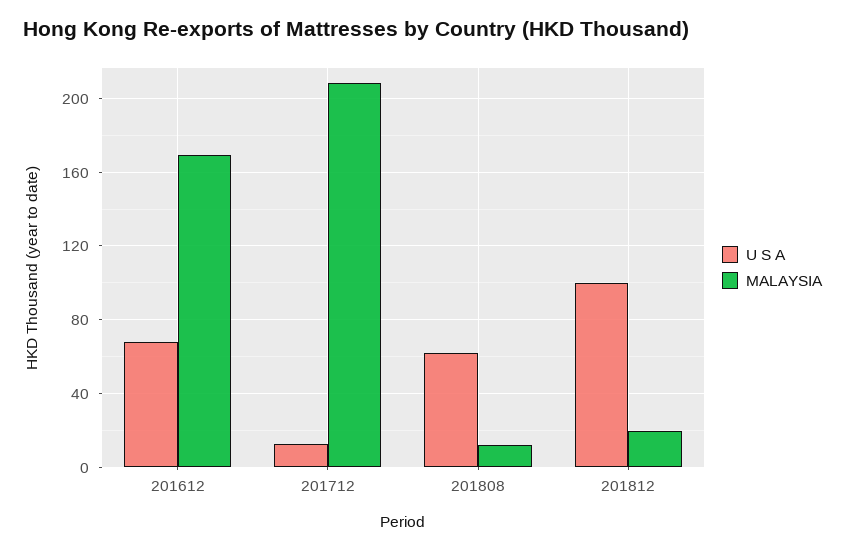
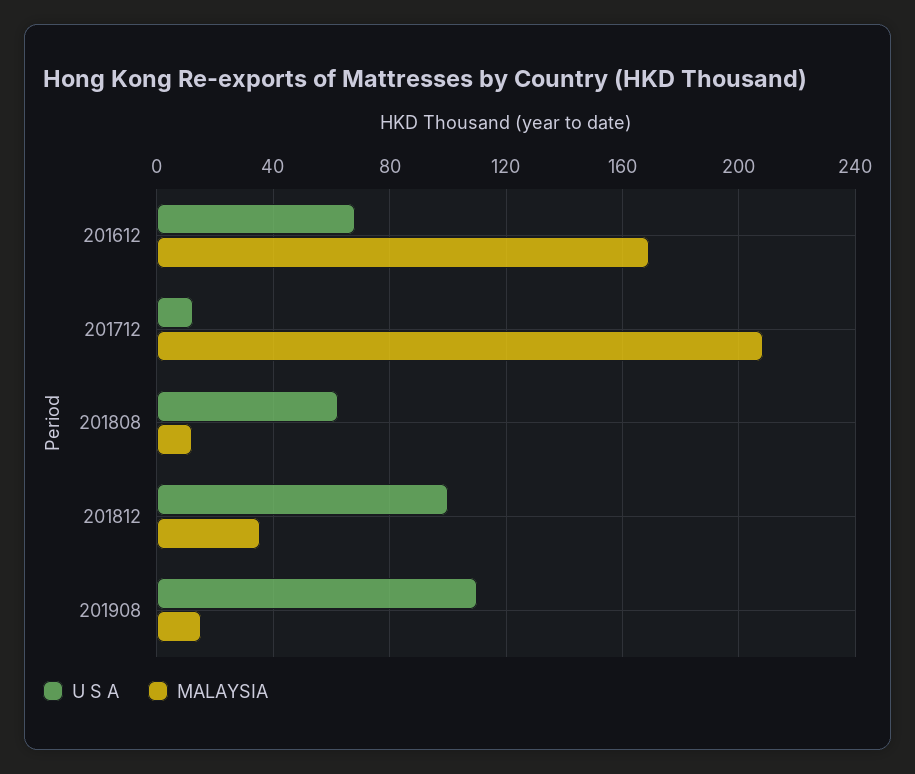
MALAYSIA, 201812: 20 -> 35
U S A, 201908: none -> 110
MALAYSIA, 201908: none -> 15

